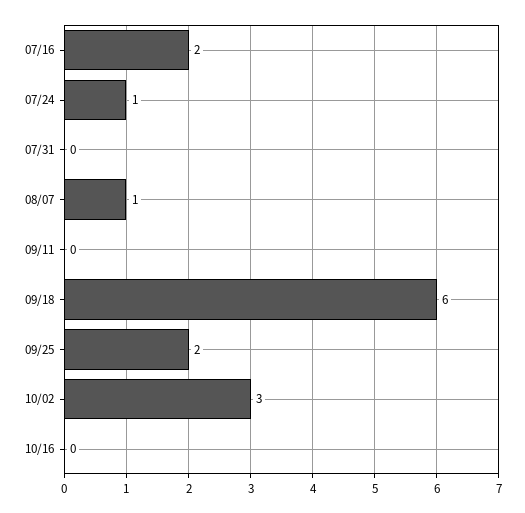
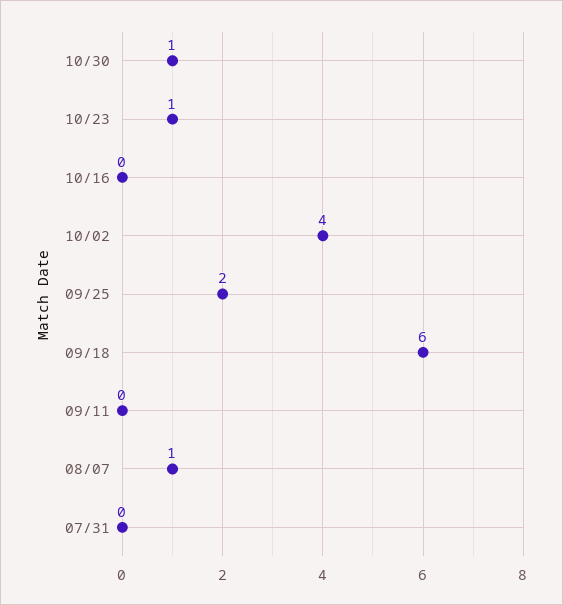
07/16: 2 -> none
07/24: 1 -> none
10/02: 3 -> 4
10/30: none -> 1
10/23: none -> 1

